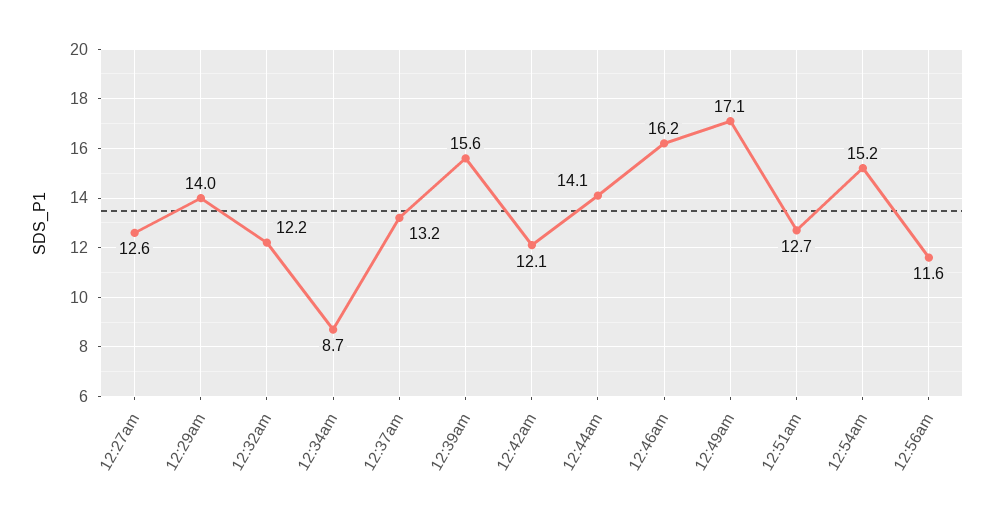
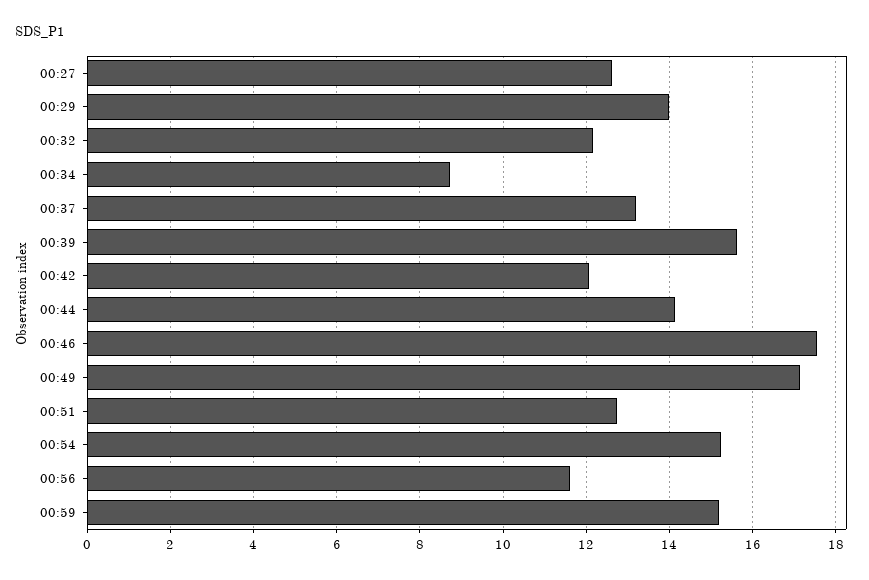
12:46am: 16.2 -> 17.6
00:59: none -> 15.2

